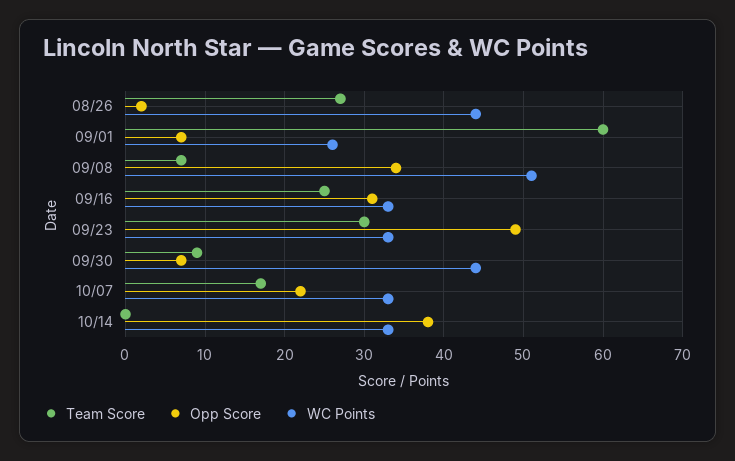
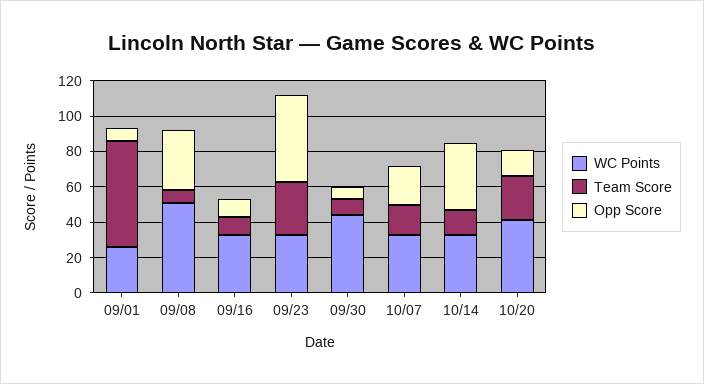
Team Score, 08/26: 27 -> none
Opp Score, 08/26: 2 -> none
WC Points, 08/26: 44 -> none
Team Score, 09/16: 25 -> 10
Opp Score, 09/16: 31 -> 10
Team Score, 10/14: 0 -> 15
WC Points, 10/20: none -> 40
Team Score, 10/20: none -> 25
Opp Score, 10/20: none -> 15

